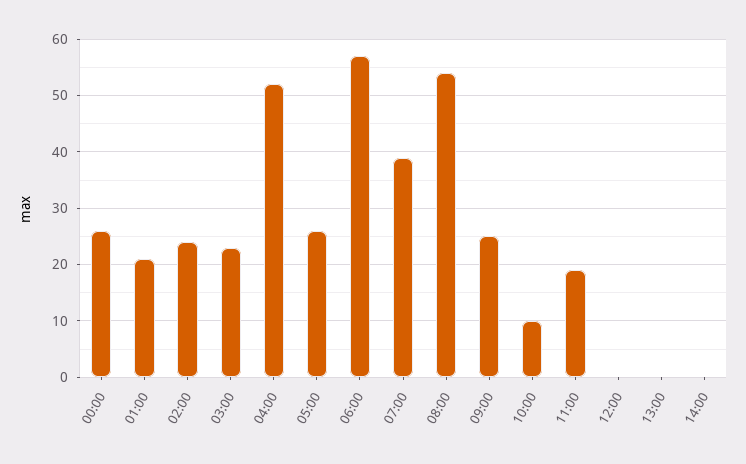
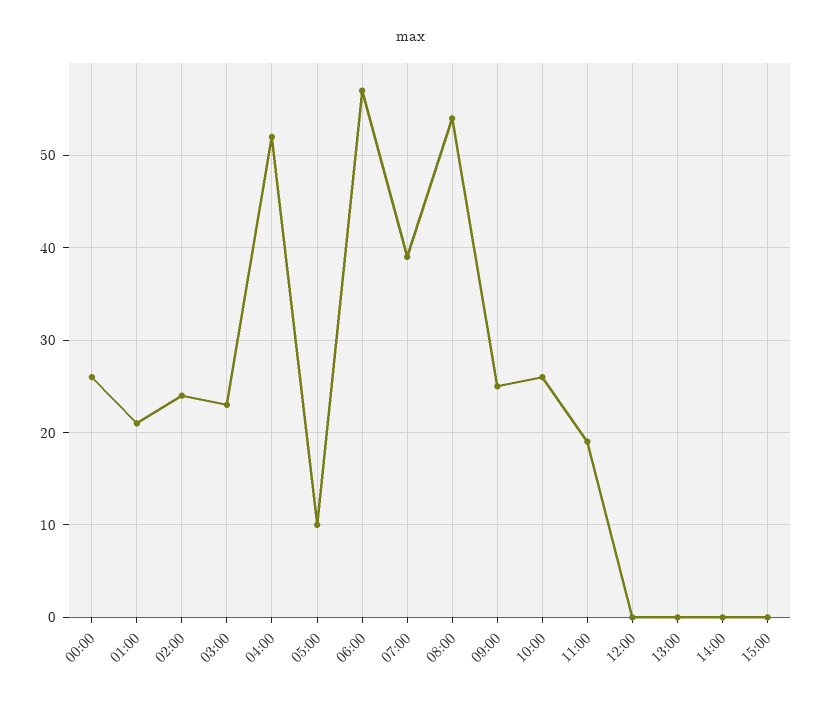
05:00: 25 -> 10
10:00: 10 -> 26
15:00: none -> 0

